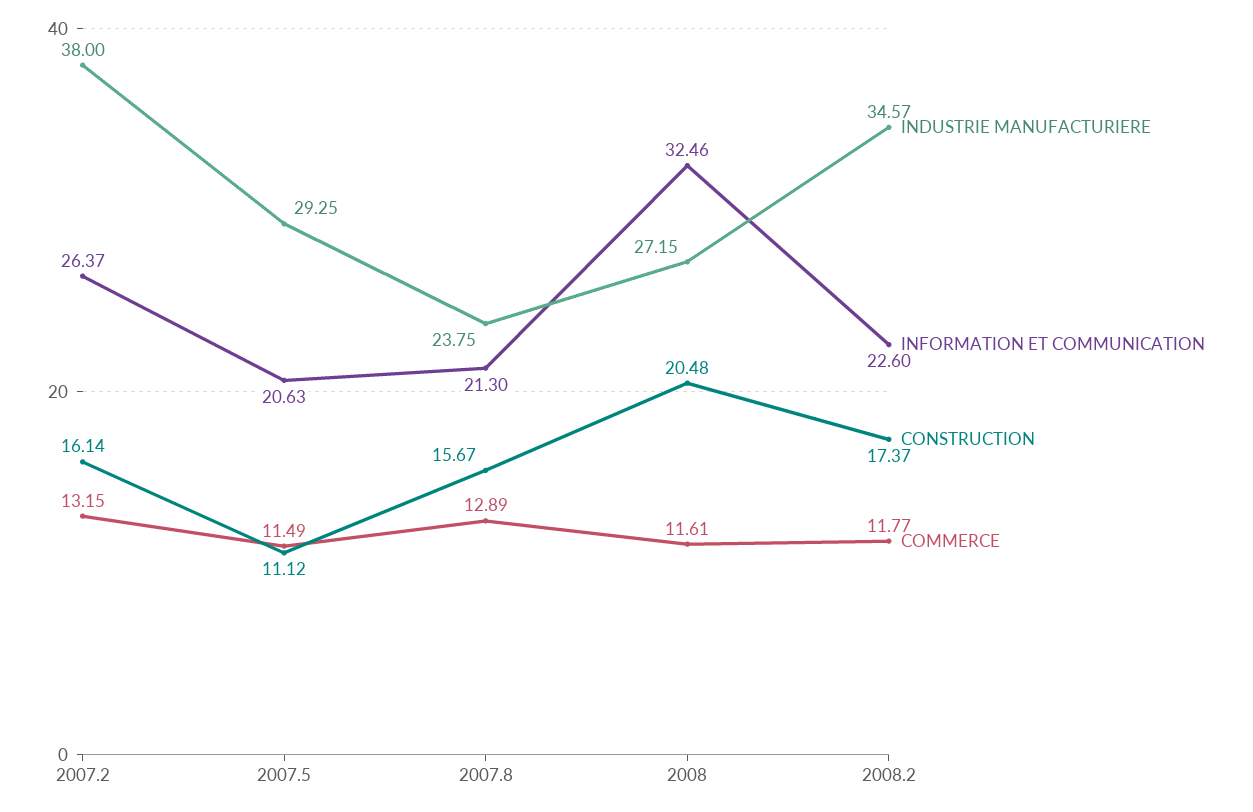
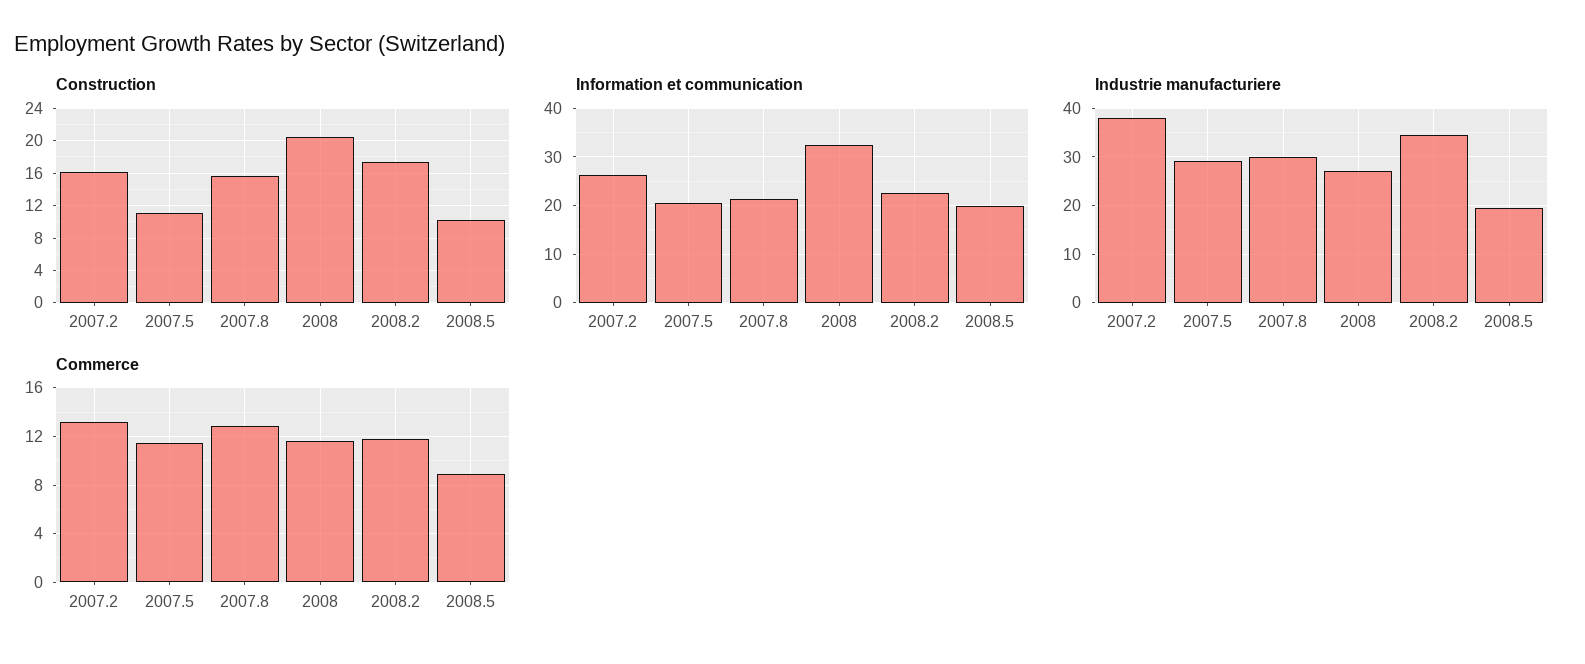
INDUSTRIE MANUFACTURIERE, 2007.8: 23.75 -> 30
CONSTRUCTION, 2008.5: none -> 10
INFORMATION ET COMMUNICATION, 2008.5: none -> 20
INDUSTRIE MANUFACTURIERE, 2008.5: none -> 20
COMMERCE, 2008.5: none -> 9

